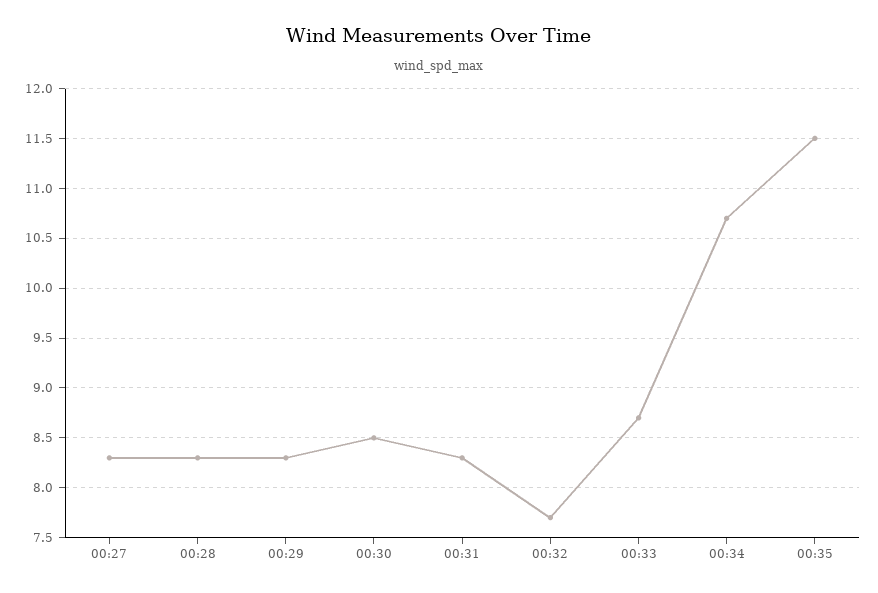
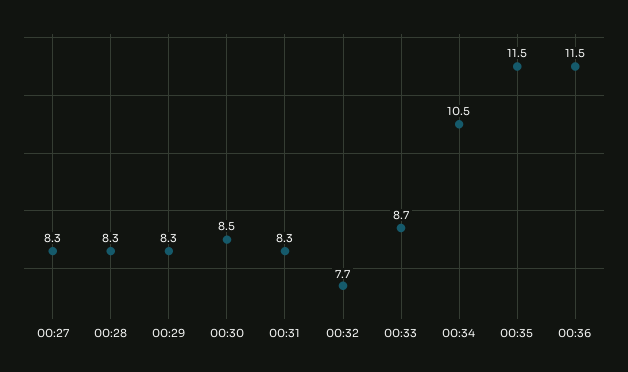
00:34: 10.7 -> 10.5
00:36: none -> 11.5

